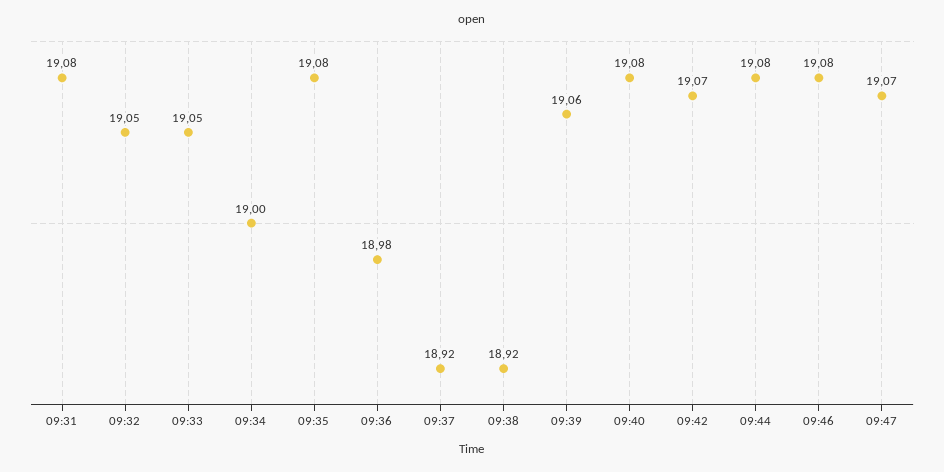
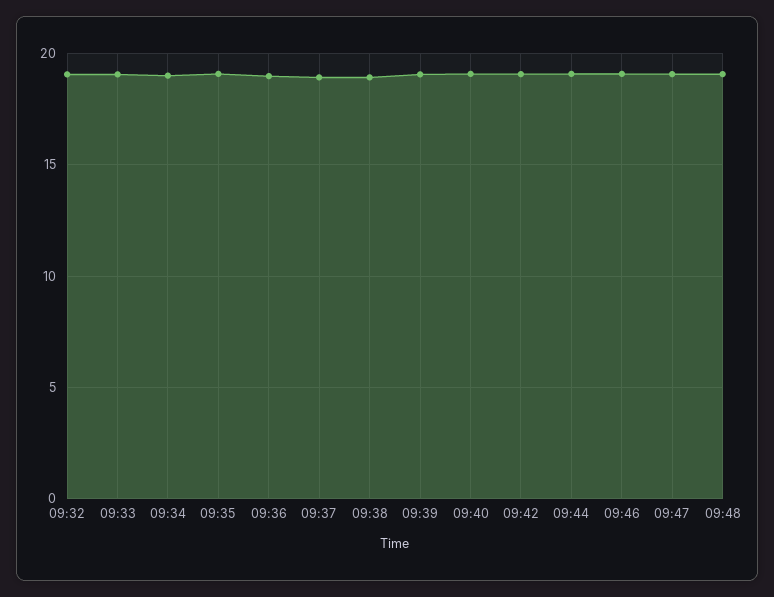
09:31: 19.08 -> none
09:48: none -> 19

